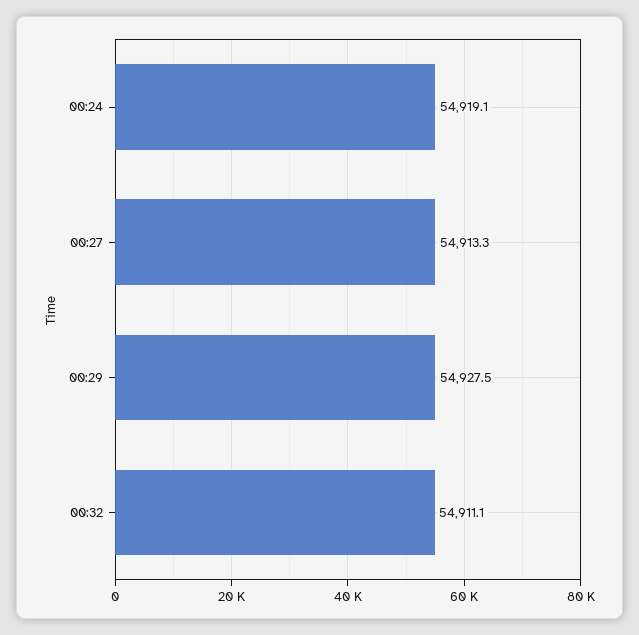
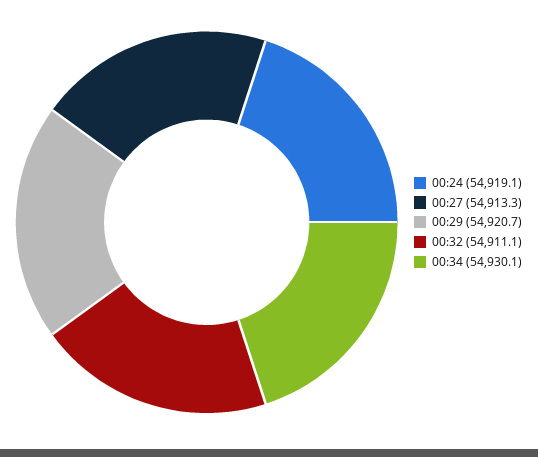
00:29: 54927.5 -> 54920.7
00:34: none -> 54930.1

